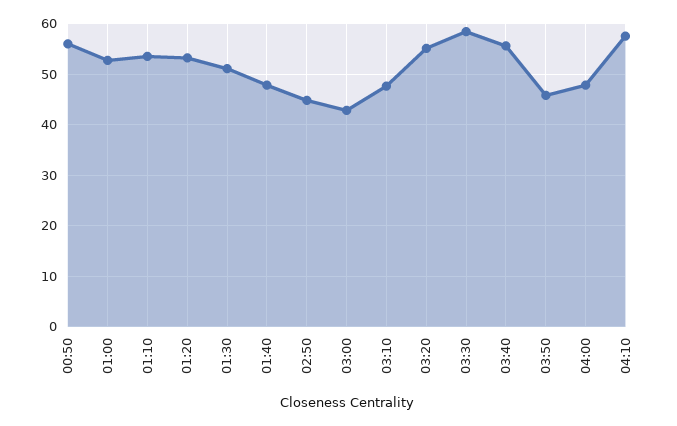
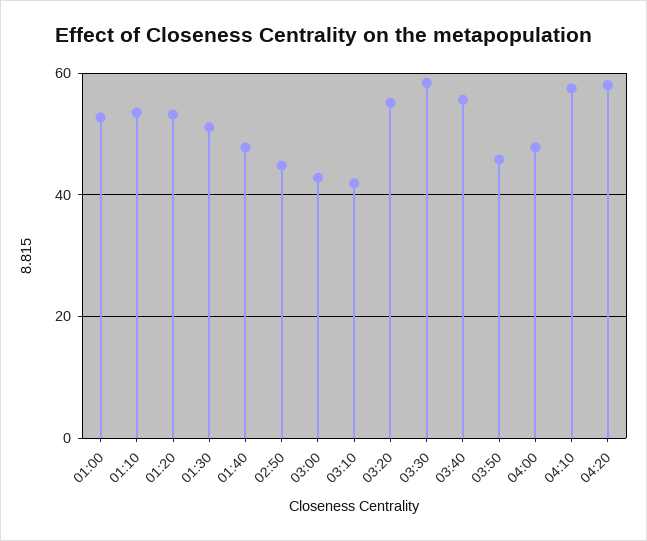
00:50: 56 -> none
03:10: 48 -> 42
04:20: none -> 58

